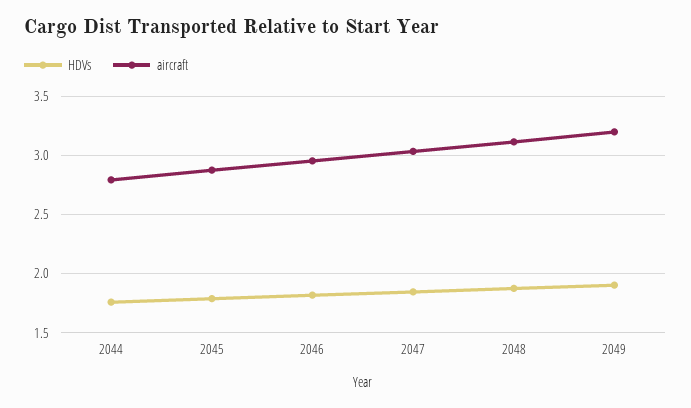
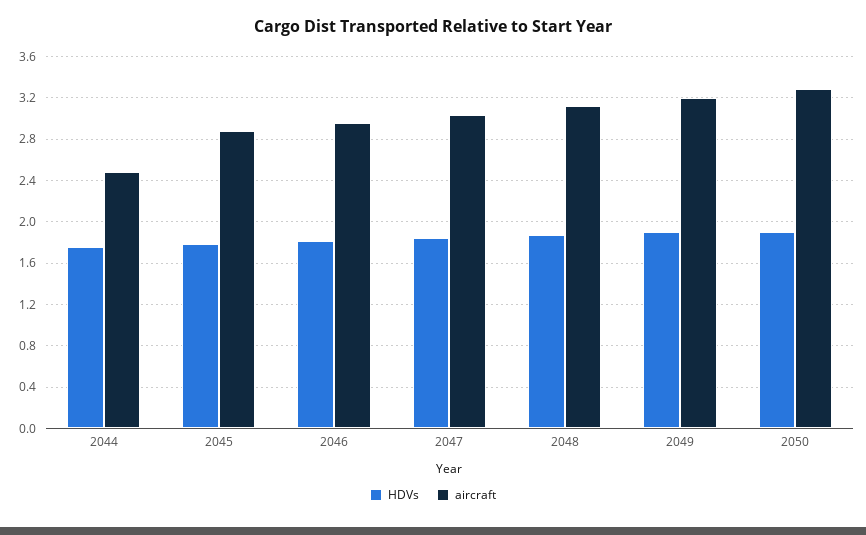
aircraft, 2044: 2.8 -> 2.5
HDVs, 2050: none -> 1.9
aircraft, 2050: none -> 3.3

